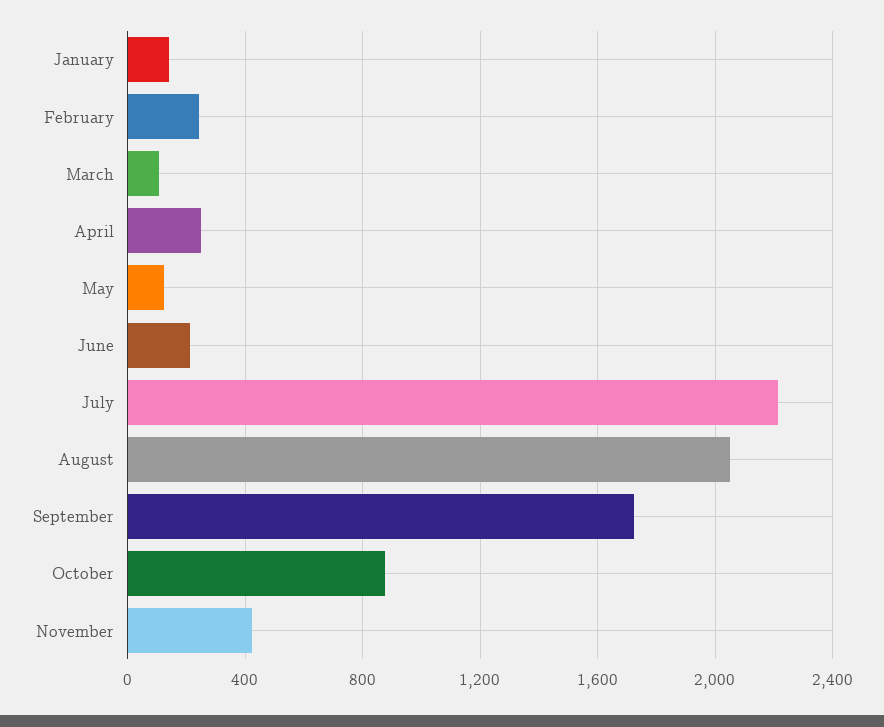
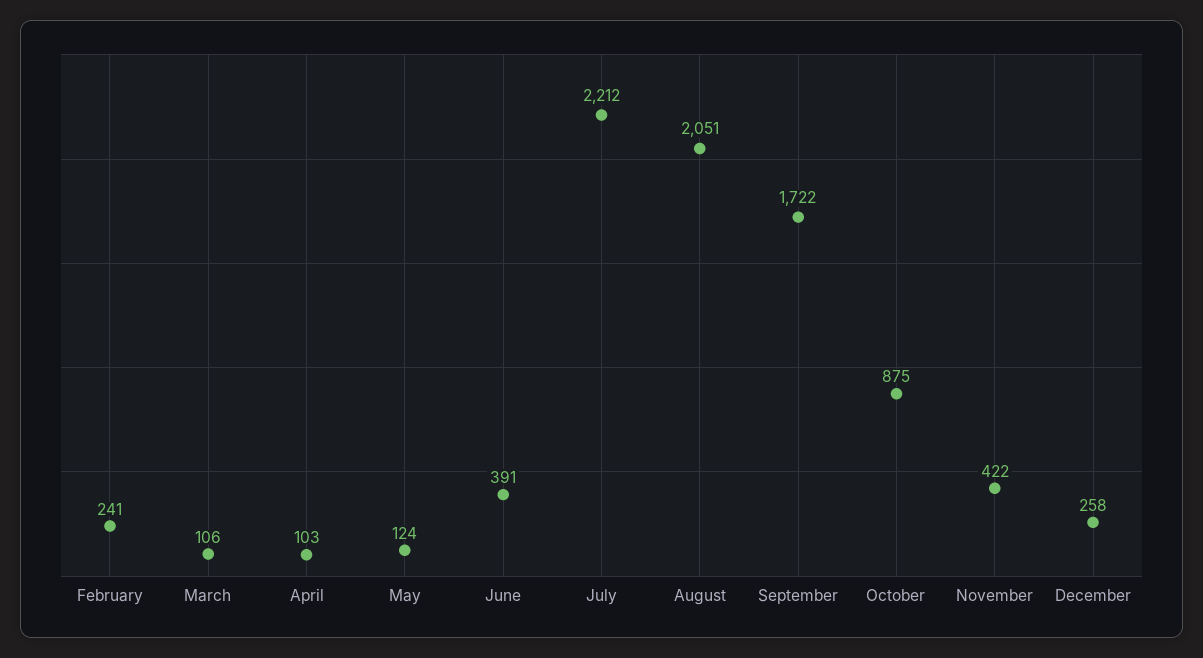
January: 150 -> none
April: 250 -> 103
June: 200 -> 391
December: none -> 258

